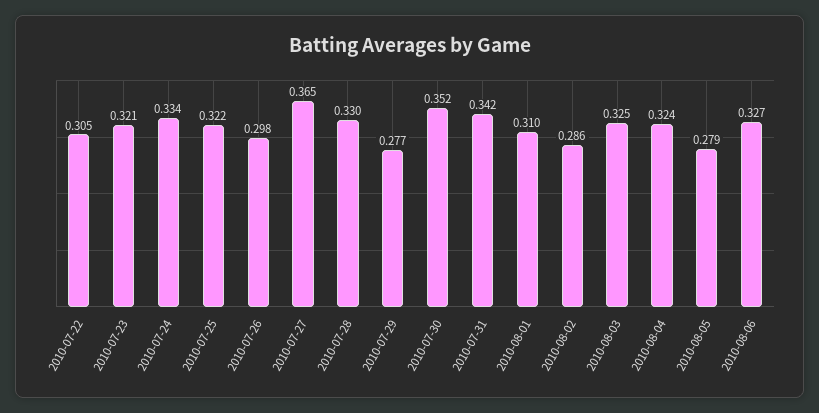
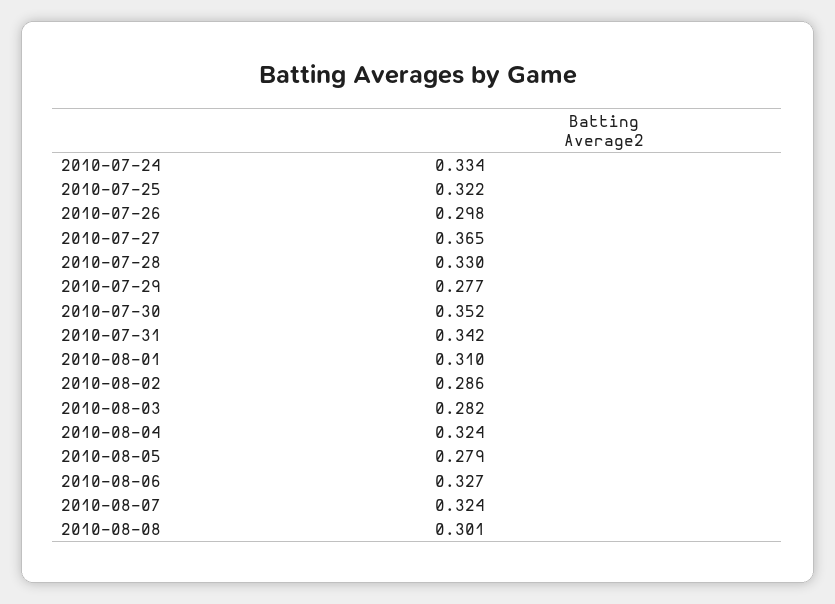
2010-07-22: 0.305 -> none
2010-07-23: 0.321 -> none
2010-08-03: 0.325 -> 0.282
2010-08-07: none -> 0.324
2010-08-08: none -> 0.301

